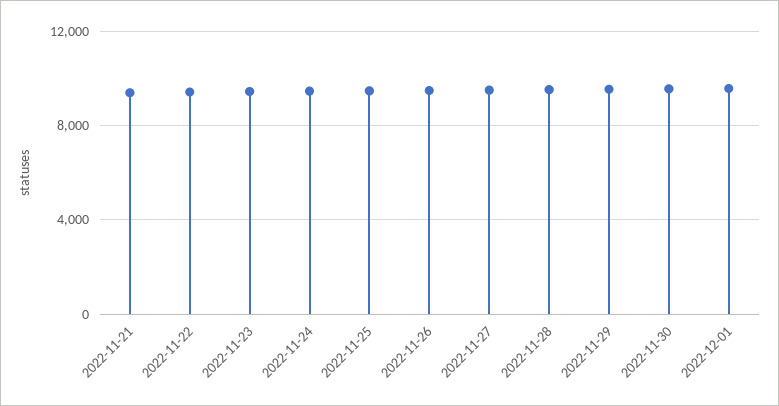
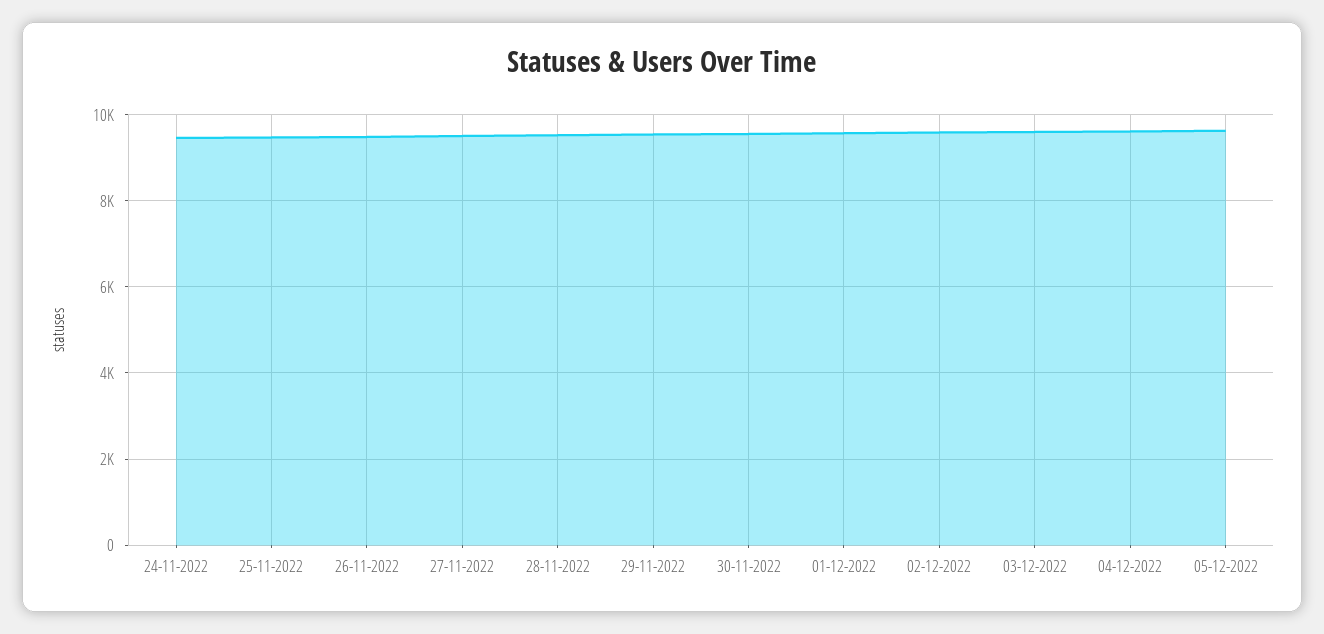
2022-11-21: 9500 -> none
2022-11-22: 9500 -> none
2022-11-23: 9500 -> none
02-12-2022: none -> 9600
03-12-2022: none -> 9600
04-12-2022: none -> 9600
05-12-2022: none -> 9600

